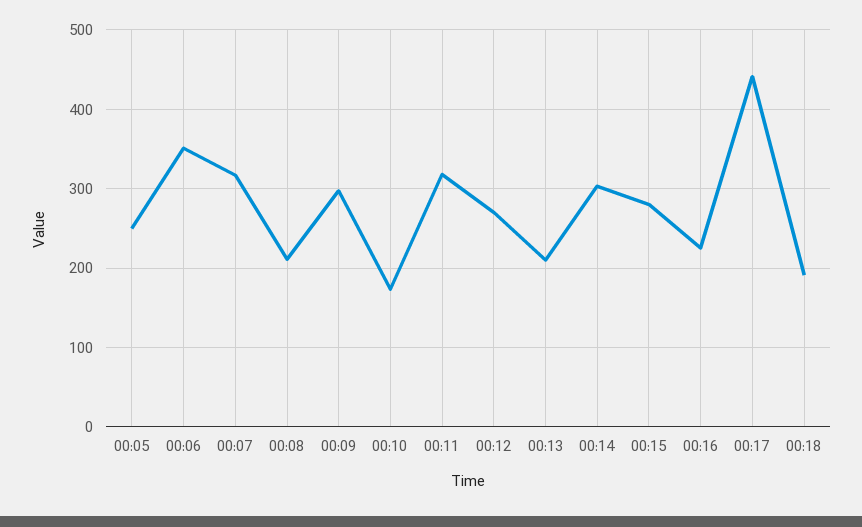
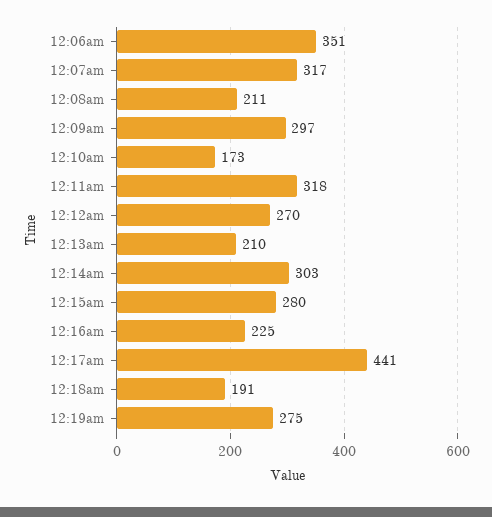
00:05: 250 -> none
12:19am: none -> 275

